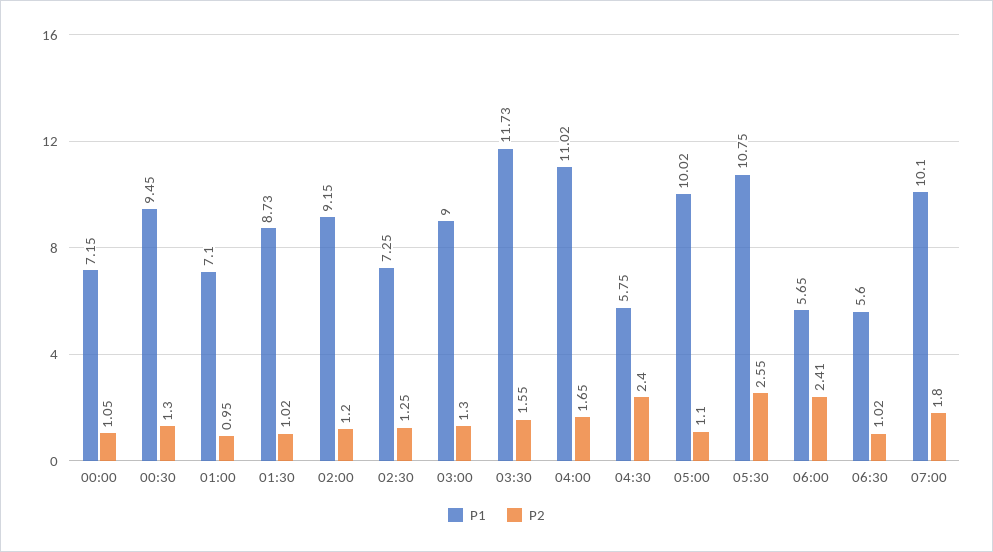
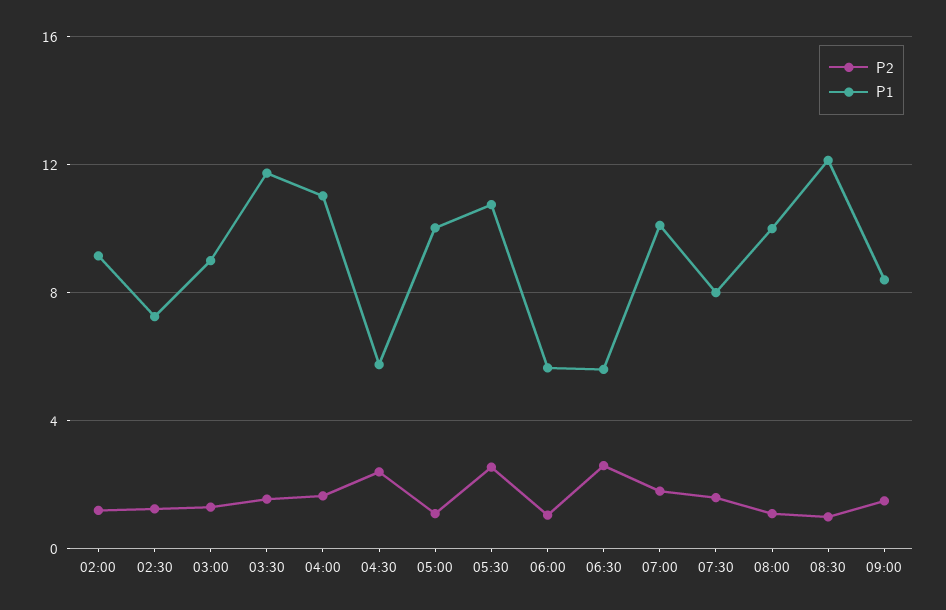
P1, 00:00: 7.15 -> none
P2, 00:00: 1.05 -> none
P1, 00:30: 9.45 -> none
P2, 00:30: 1.3 -> none
P1, 01:00: 7.1 -> none
P2, 01:00: 0.95 -> none
P1, 01:30: 8.73 -> none
P2, 01:30: 1.02 -> none
P2, 06:00: 2.41 -> 1
P2, 06:30: 1.02 -> 2.5
P2, 07:30: none -> 1.5
P1, 07:30: none -> 8
P2, 08:00: none -> 1
P1, 08:00: none -> 10
P2, 08:30: none -> 1
P1, 08:30: none -> 12
P2, 09:00: none -> 1.5
P1, 09:00: none -> 8.5

